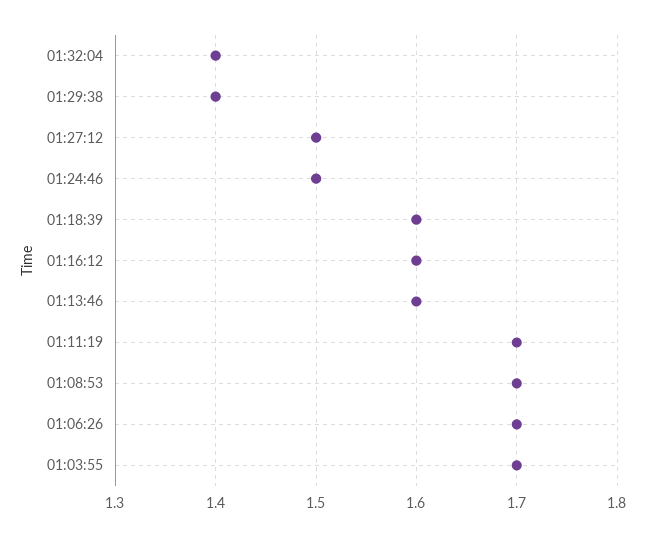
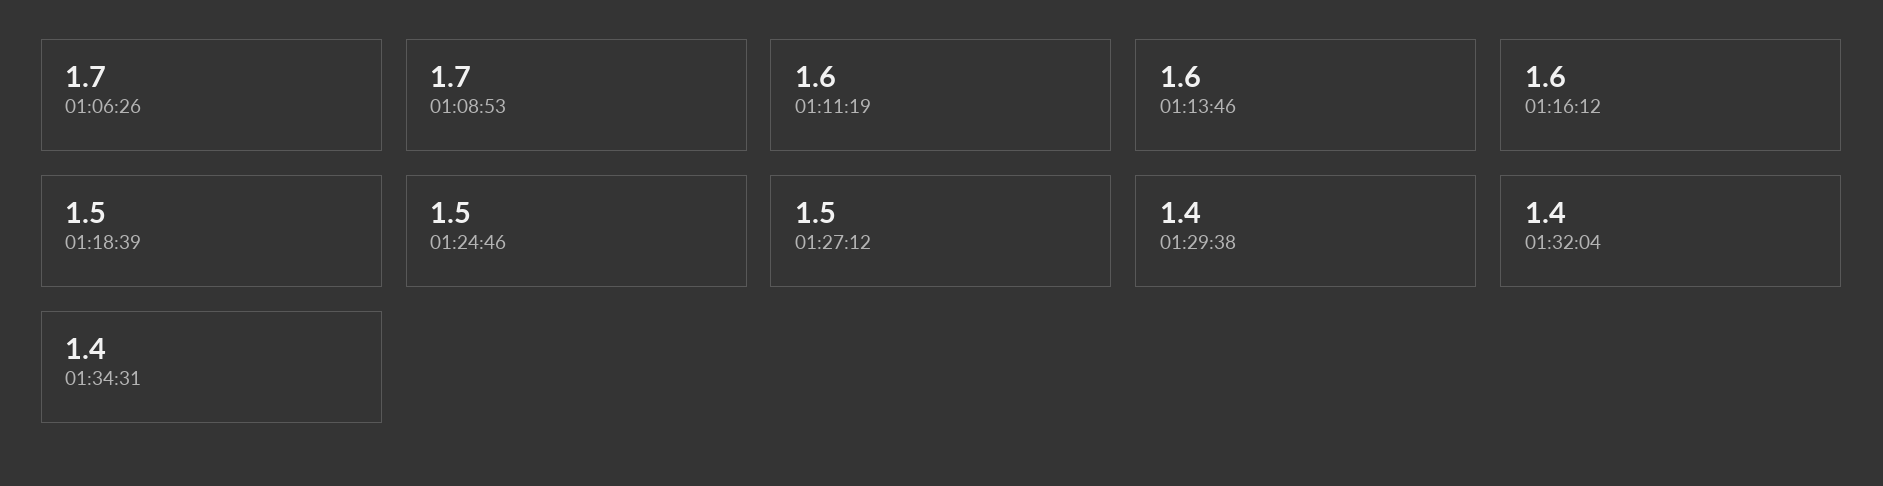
01:18:39: 1.6 -> 1.5
01:11:19: 1.7 -> 1.6
01:03:55: 1.7 -> none
01:34:31: none -> 1.4

